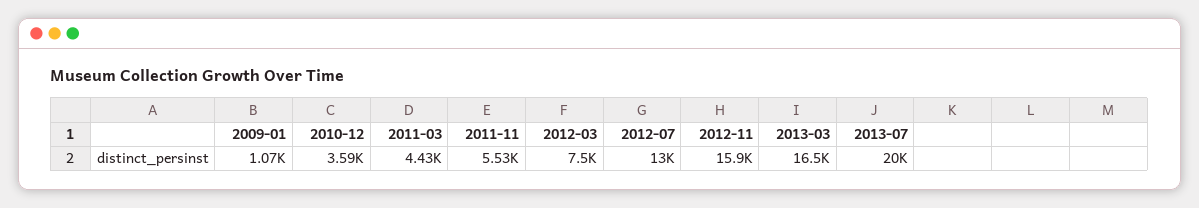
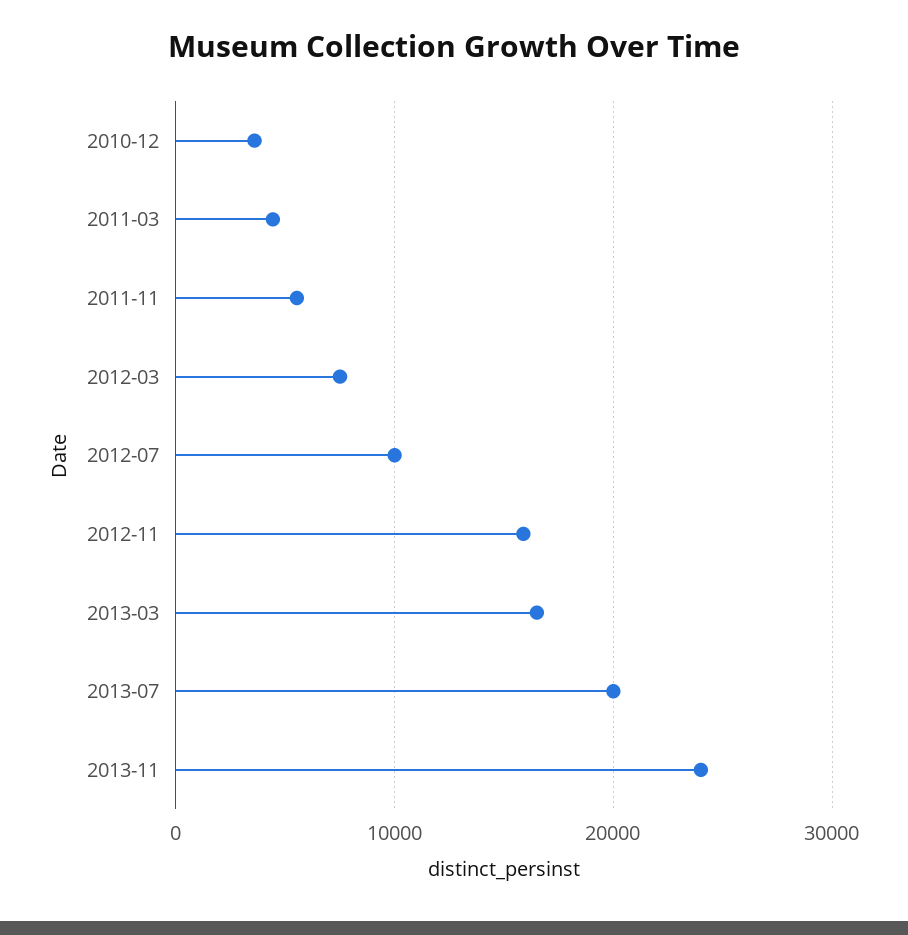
2009-01: 1070 -> none
2012-07: 13000 -> 10000
2013-11: none -> 24000

